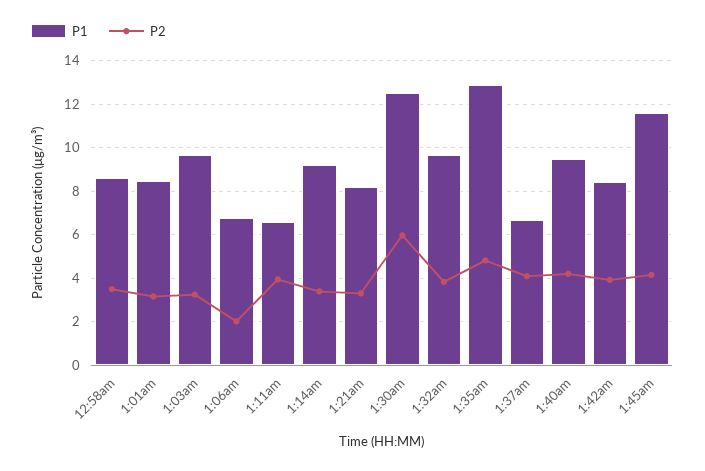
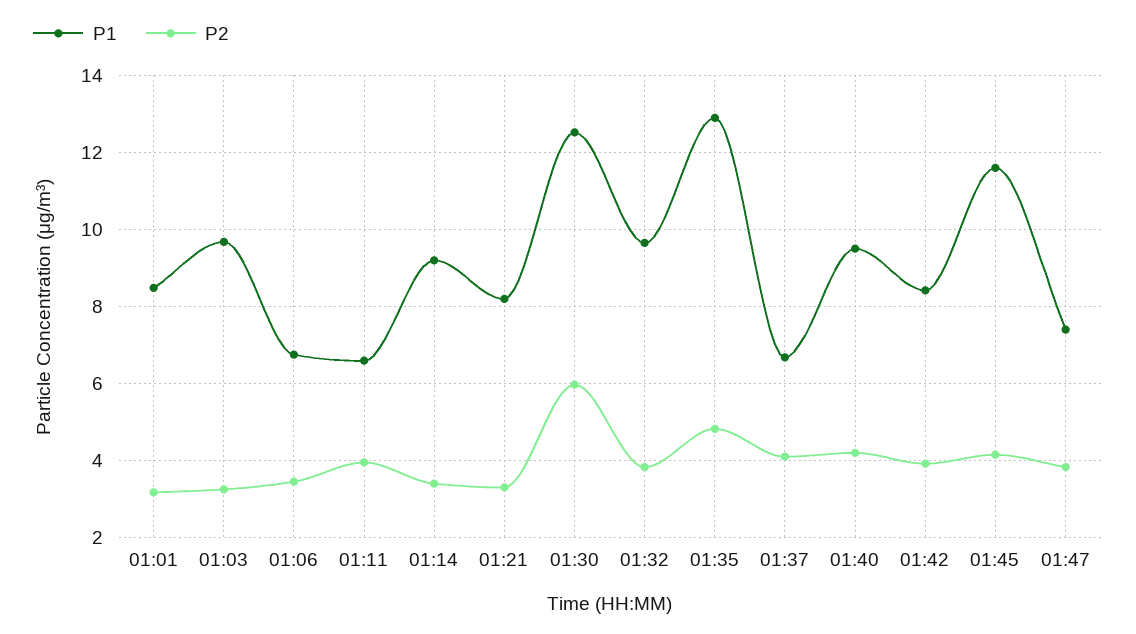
P1, 12:58am: 8.5 -> none
P2, 12:58am: 3.5 -> none
P2, 1:06am: 2 -> 3.4
P1, 01:47: none -> 7.4
P2, 01:47: none -> 3.8

